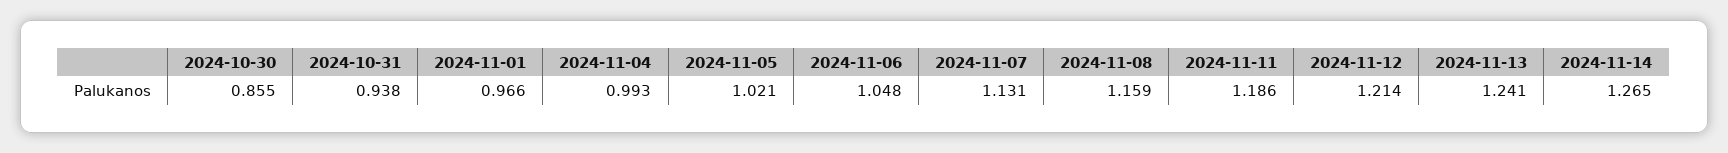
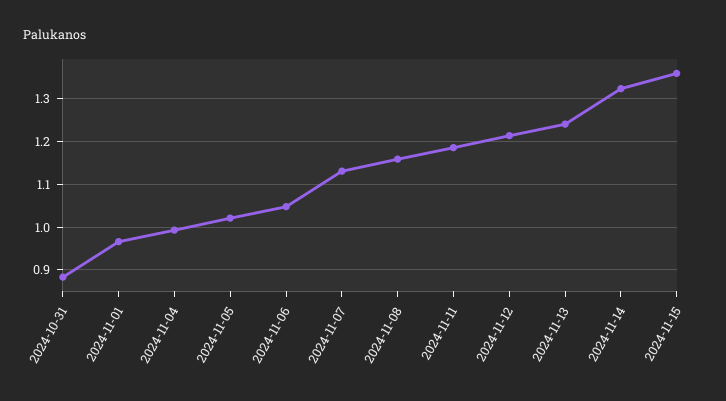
2024-10-30: 0.855 -> none
2024-10-31: 0.938 -> 0.88
2024-11-14: 1.265 -> 1.32
2024-11-15: none -> 1.36

